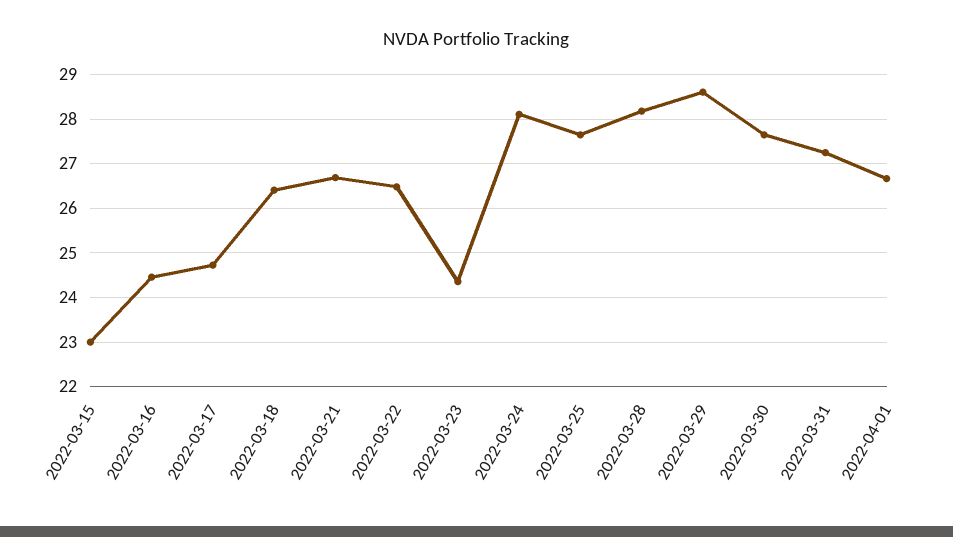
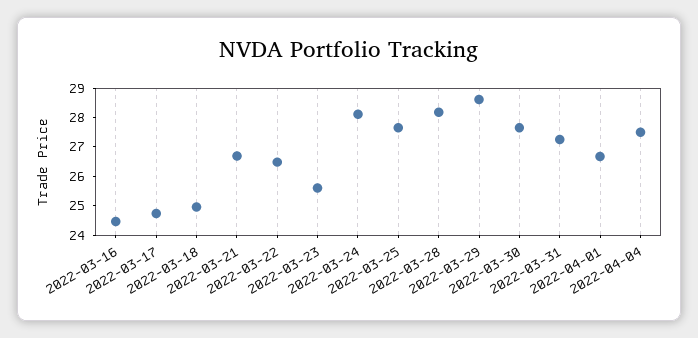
2022-03-15: 23 -> none
2022-03-18: 26.4 -> 25
2022-03-23: 24.4 -> 25.5
2022-04-04: none -> 27.5

